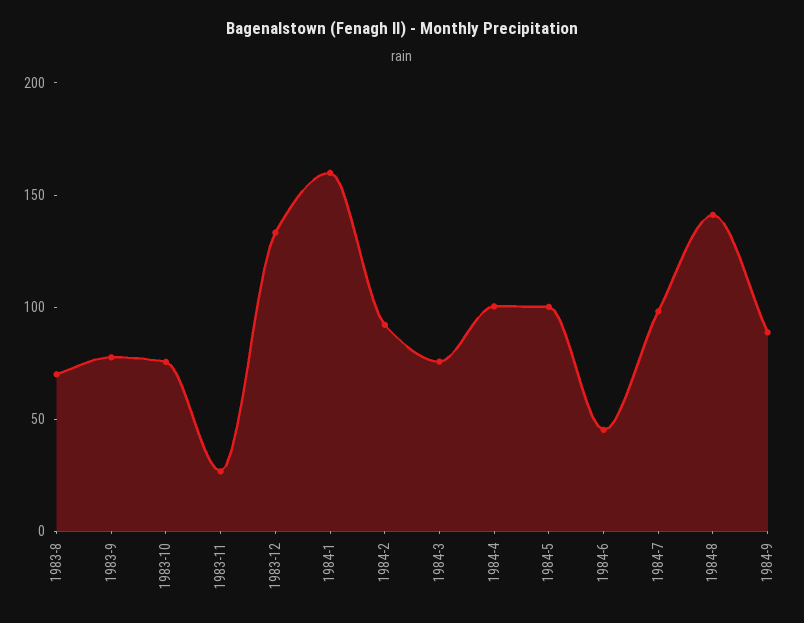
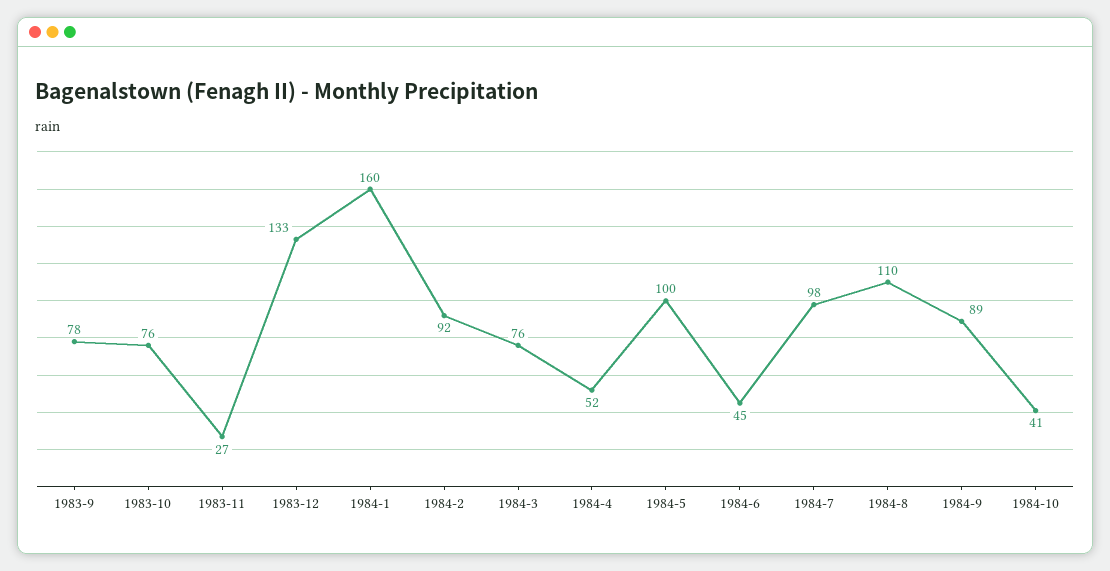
1983-8: 70 -> none
1984-4: 100 -> 52
1984-8: 140 -> 110
1984-10: none -> 41

